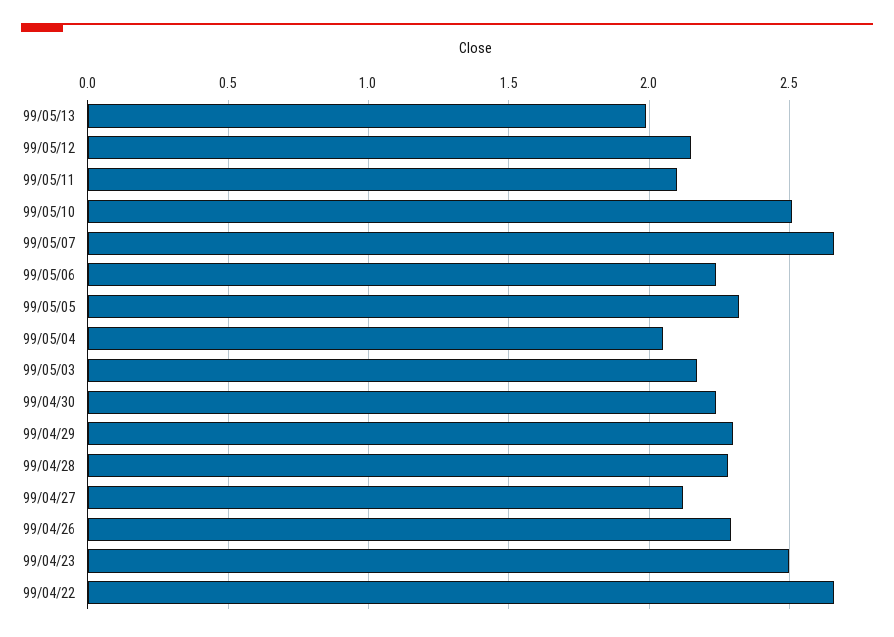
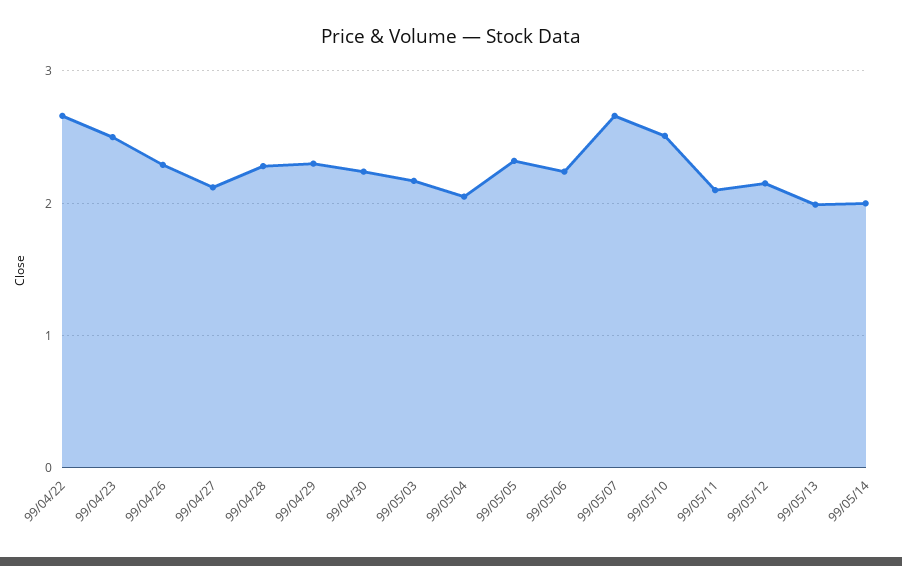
99/05/14: none -> 2

